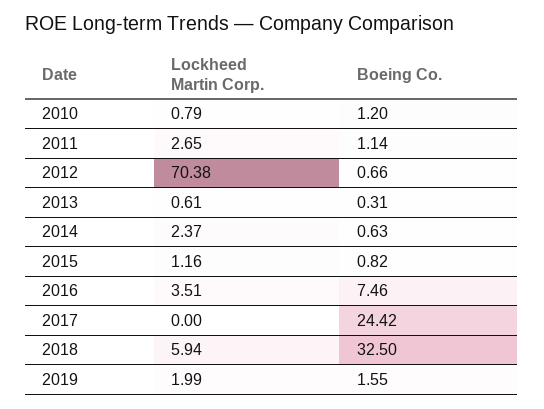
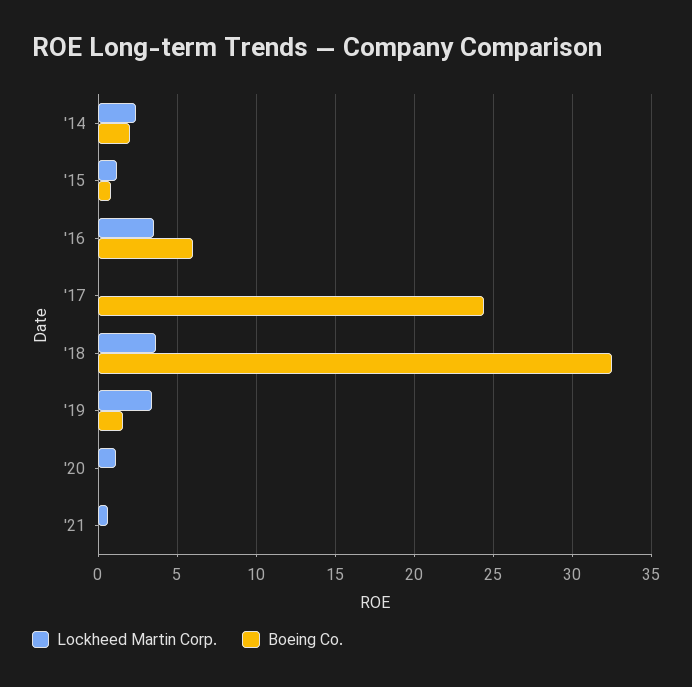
Lockheed Martin Corp., 2010: 0.79 -> none
Boeing Co., 2010: 1.2 -> none
Lockheed Martin Corp., 2011: 2.65 -> none
Boeing Co., 2011: 1.14 -> none
Lockheed Martin Corp., 2012: 70.38 -> none
Boeing Co., 2012: 0.66 -> none
Lockheed Martin Corp., 2013: 0.61 -> none
Boeing Co., 2013: 0.31 -> none
Boeing Co., 2014: 0.63 -> 2
Boeing Co., 2016: 7.46 -> 6
Lockheed Martin Corp., 2018: 5.94 -> 3.5
Lockheed Martin Corp., 2019: 1.99 -> 3.5
Lockheed Martin Corp., '20: none -> 1
Boeing Co., '20: none -> 0
Lockheed Martin Corp., '21: none -> 0.5
Boeing Co., '21: none -> 0

